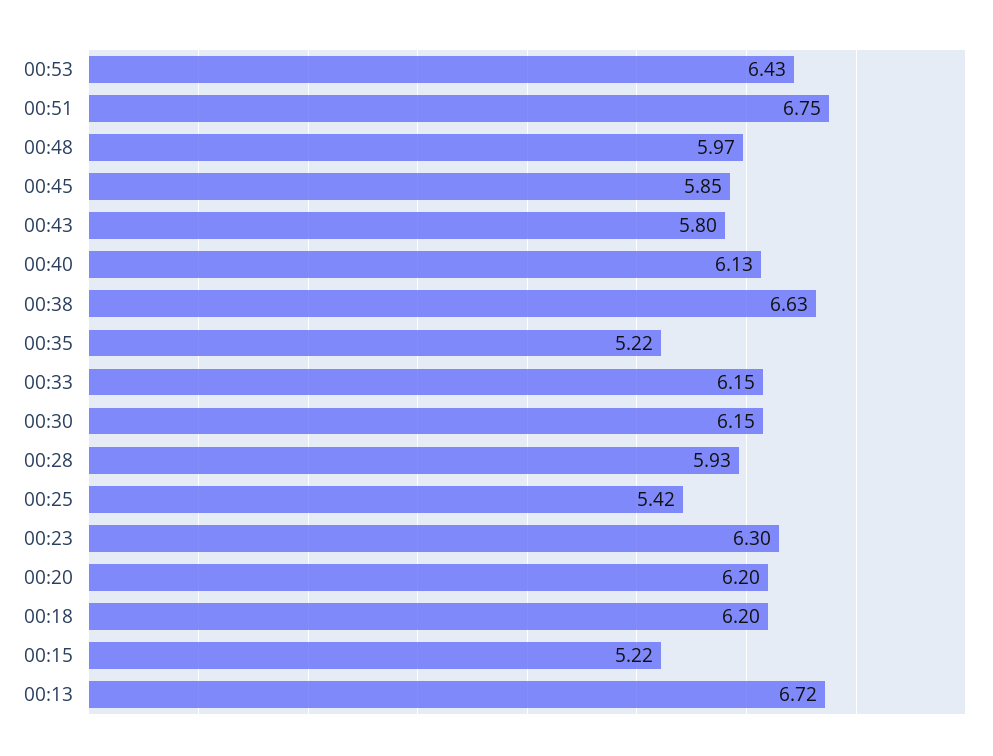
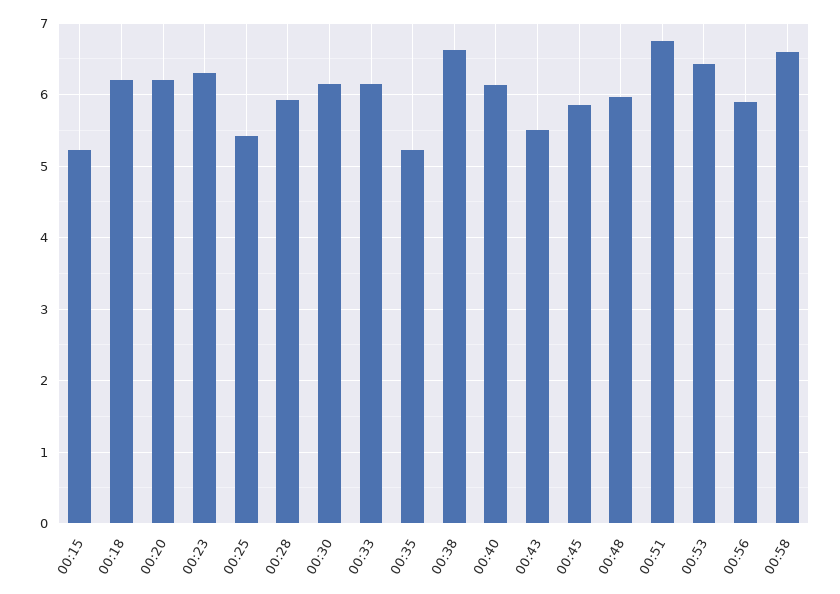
00:43: 5.8 -> 5.5
00:13: 6.72 -> none
00:56: none -> 5.9
00:58: none -> 6.6

